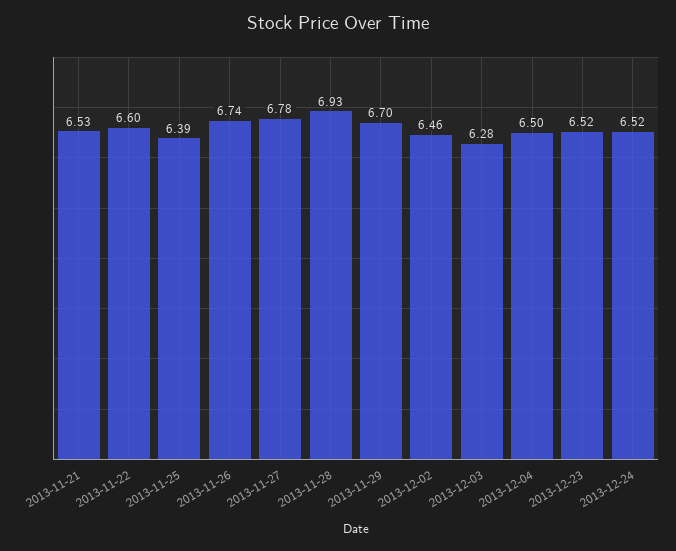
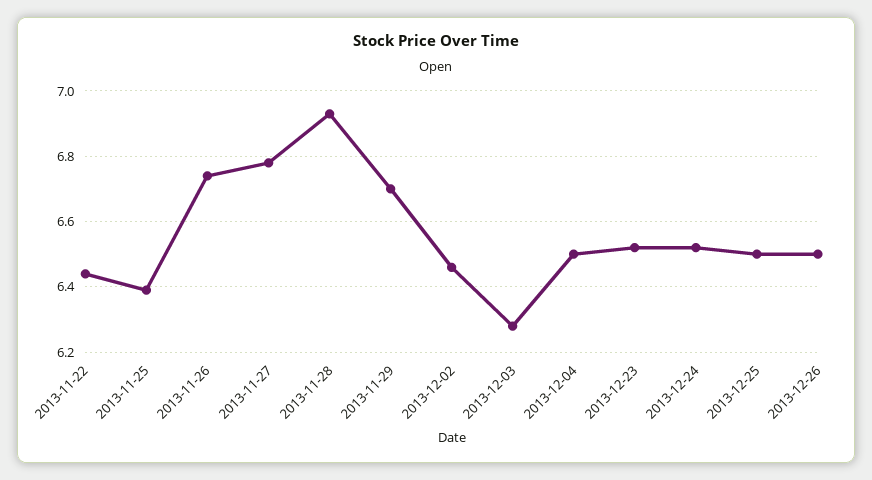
2013-11-21: 6.53 -> none
2013-11-22: 6.6 -> 6.45
2013-12-25: none -> 6.5
2013-12-26: none -> 6.5

